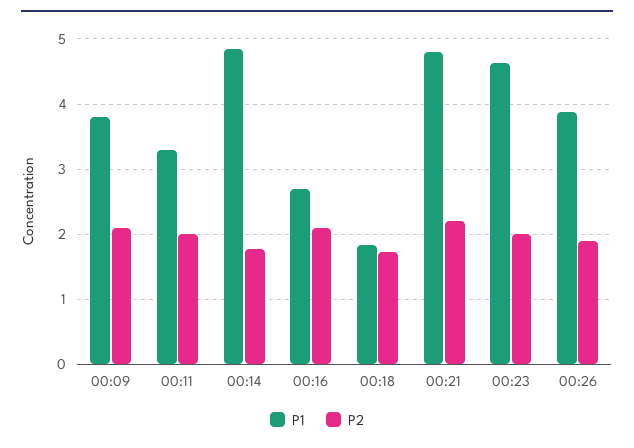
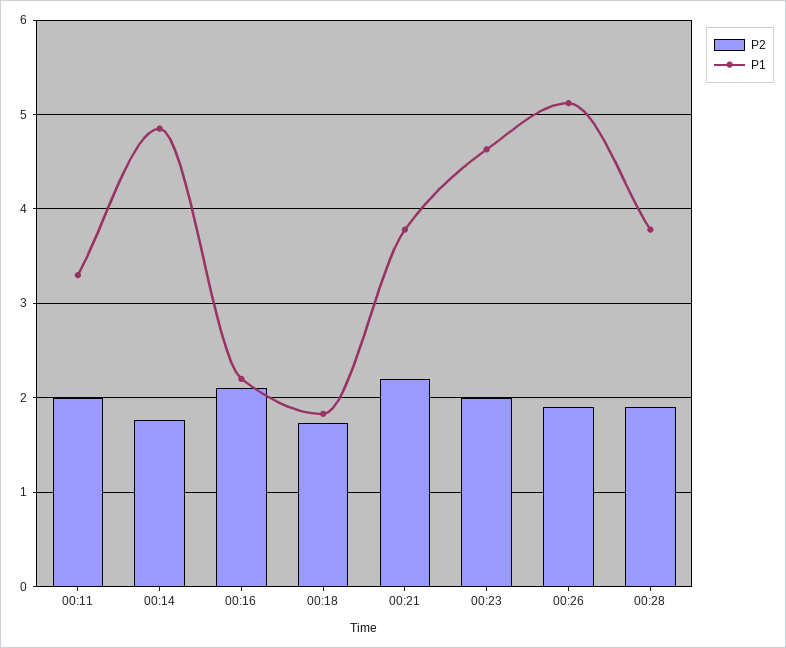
P1, 00:09: 3.8 -> none
P2, 00:09: 2.1 -> none
P1, 00:16: 2.7 -> 2.2
P1, 00:21: 4.8 -> 3.8
P1, 00:26: 3.9 -> 5.1
P2, 00:28: none -> 1.9
P1, 00:28: none -> 3.8

